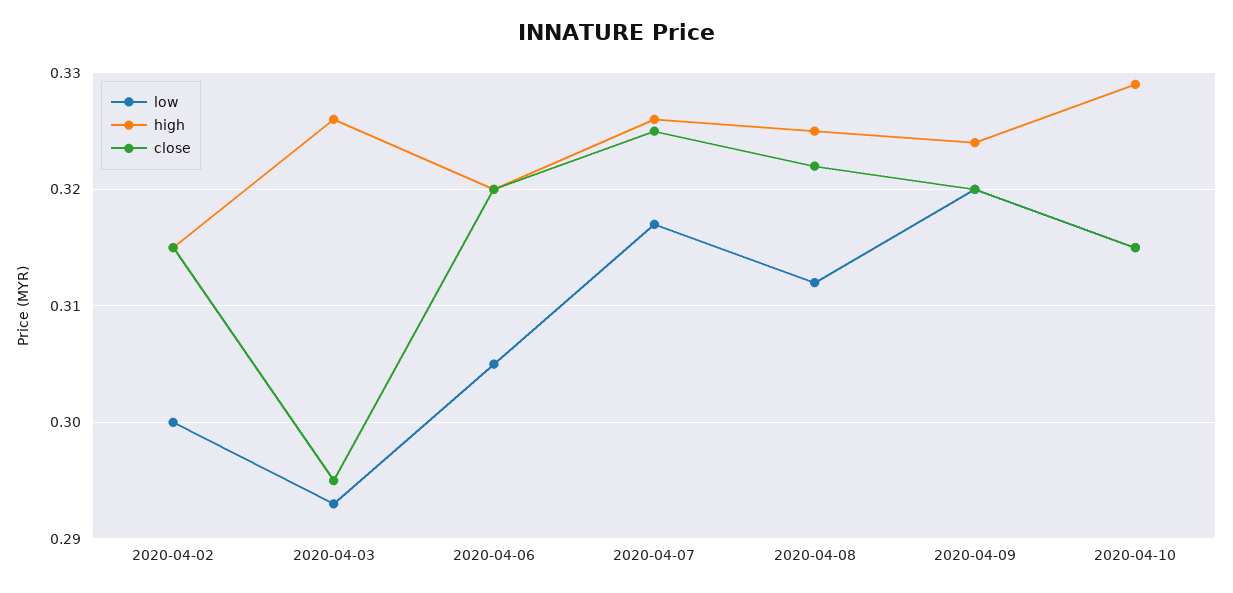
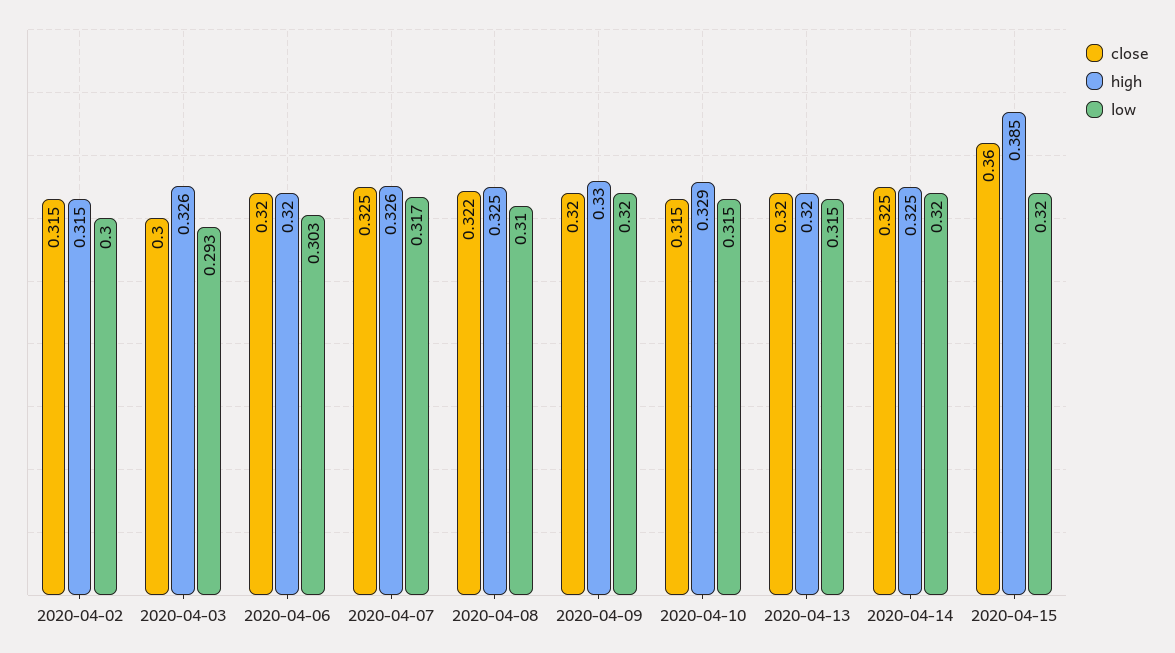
close, 2020-04-03: 0.295 -> 0.3
low, 2020-04-06: 0.305 -> 0.303
low, 2020-04-08: 0.312 -> 0.31
high, 2020-04-09: 0.324 -> 0.33
close, 2020-04-13: none -> 0.32
high, 2020-04-13: none -> 0.32
low, 2020-04-13: none -> 0.315
close, 2020-04-14: none -> 0.325
high, 2020-04-14: none -> 0.325
low, 2020-04-14: none -> 0.32
close, 2020-04-15: none -> 0.36
high, 2020-04-15: none -> 0.385
low, 2020-04-15: none -> 0.32

